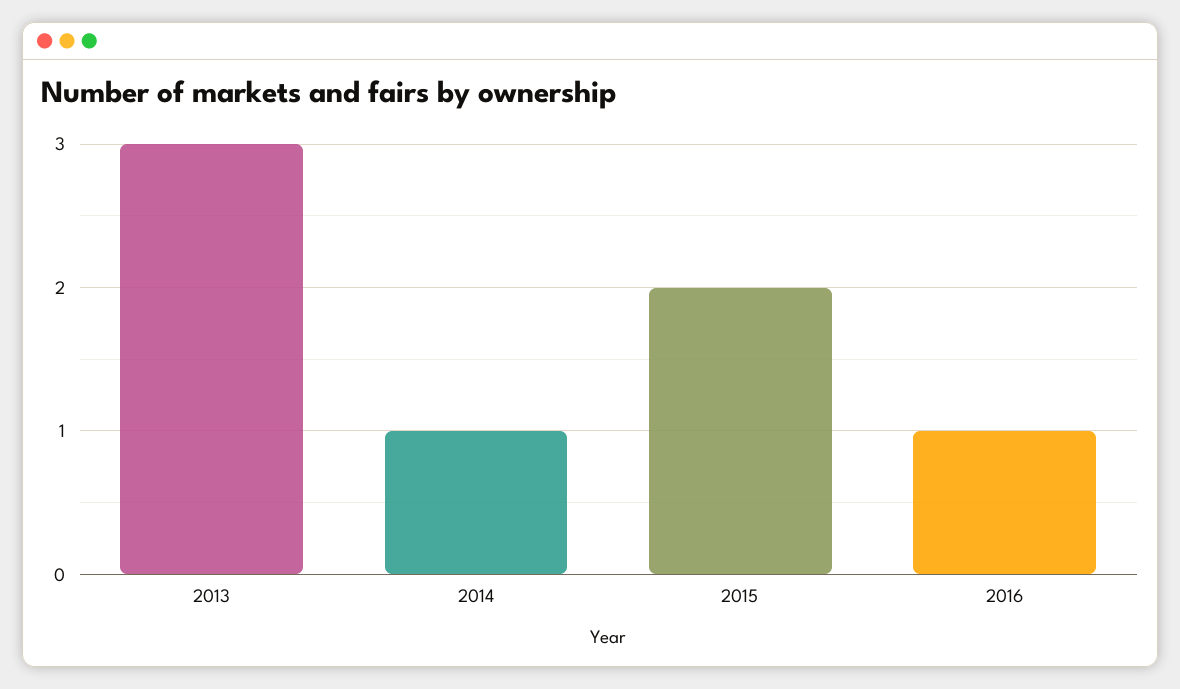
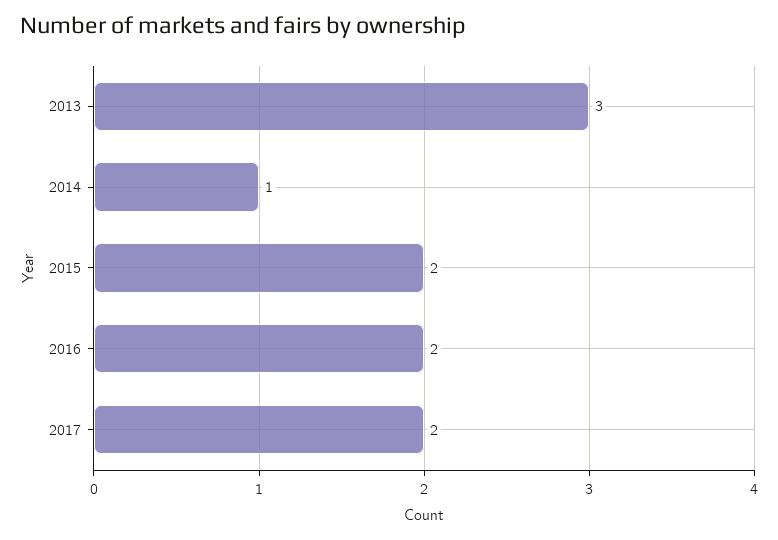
2016: 1 -> 2
2017: none -> 2

